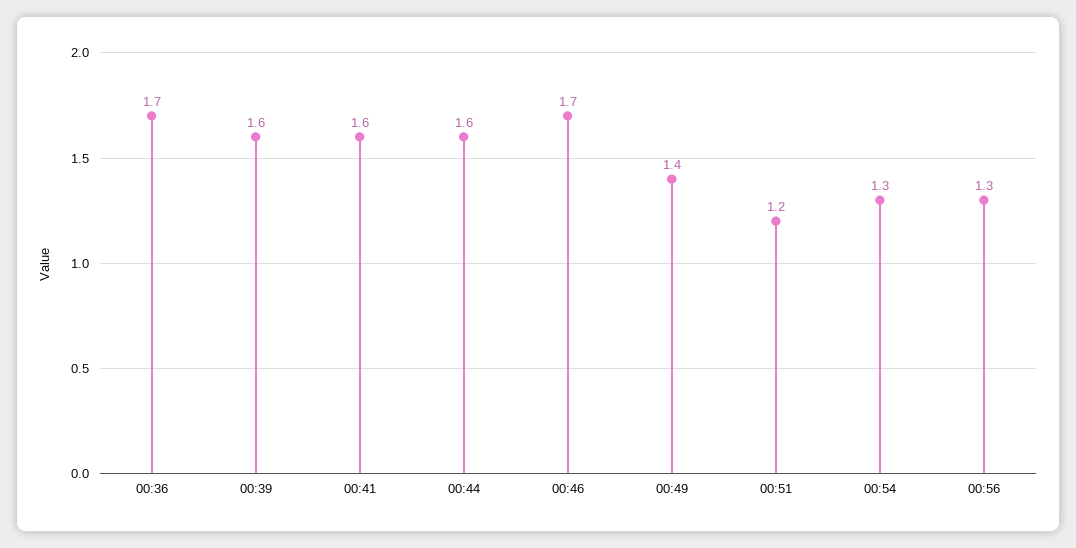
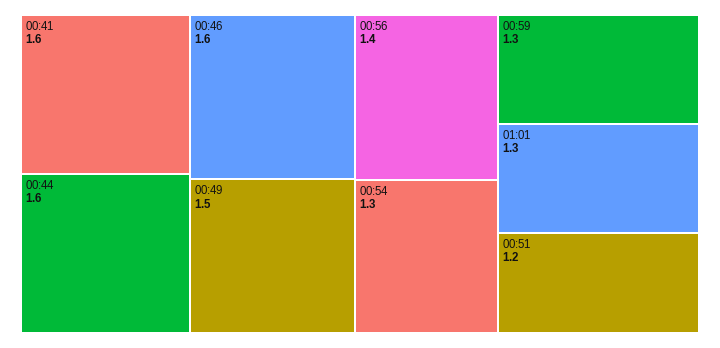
00:36: 1.7 -> none
00:39: 1.6 -> none
00:46: 1.7 -> 1.6
00:49: 1.4 -> 1.5
00:56: 1.3 -> 1.4
00:59: none -> 1.3
01:01: none -> 1.3

